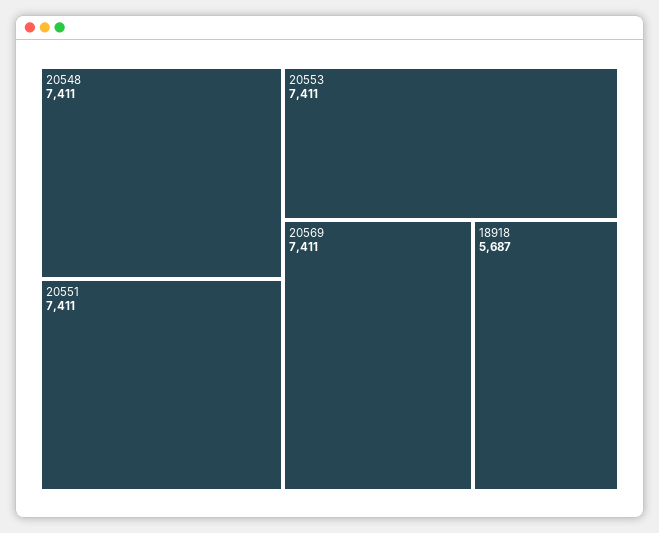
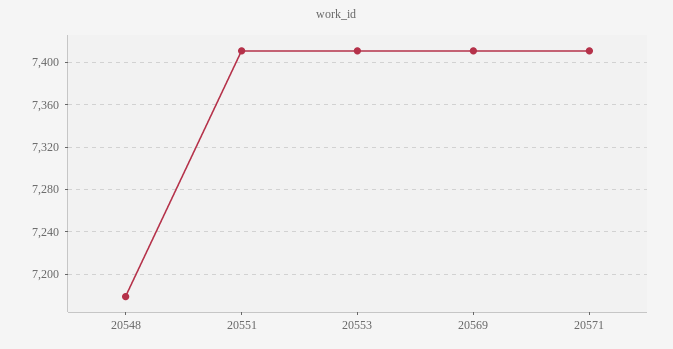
20548: 7411 -> 7180
18918: 5687 -> none
20571: none -> 7410

